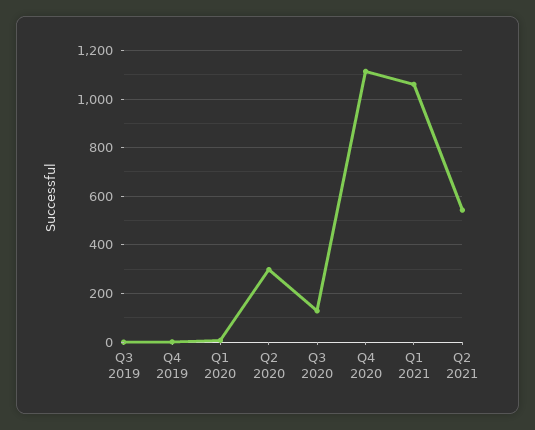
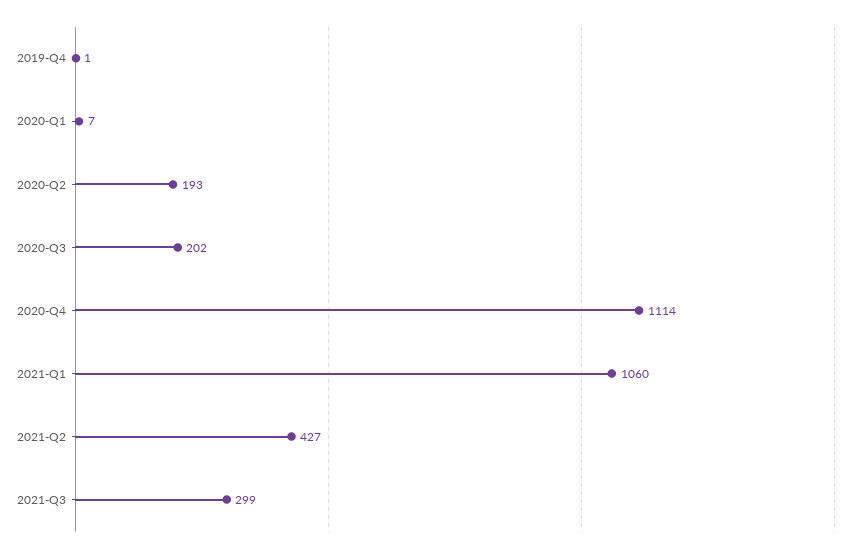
Q3 2019: 0 -> none
Q2 2020: 300 -> 193
Q3 2020: 125 -> 202
Q2 2021: 550 -> 427
2021-Q3: none -> 299

